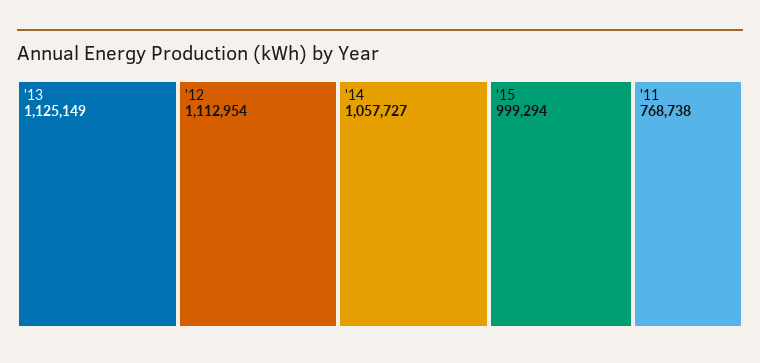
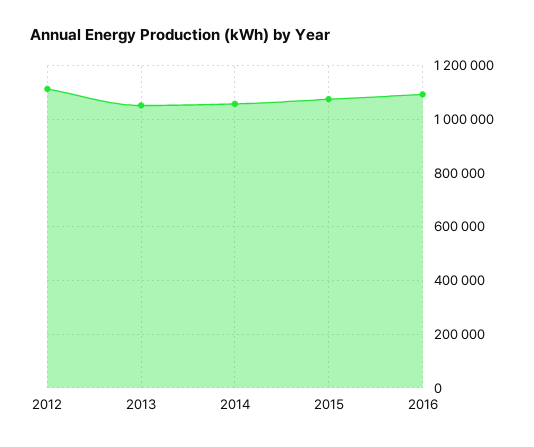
'13: 1125149 -> 1050000
'15: 999294 -> 1075000
'11: 768738 -> none
2016: none -> 1100000

